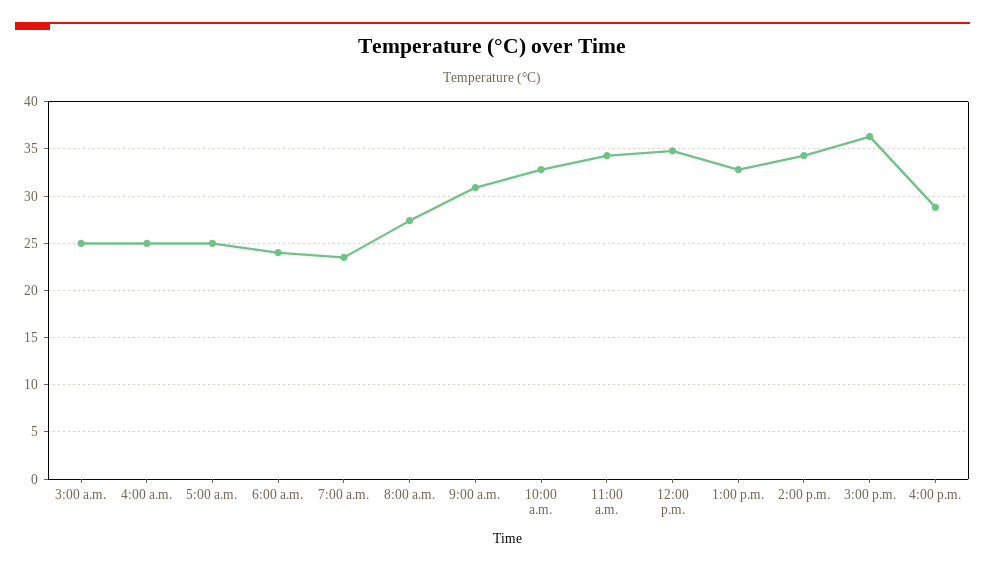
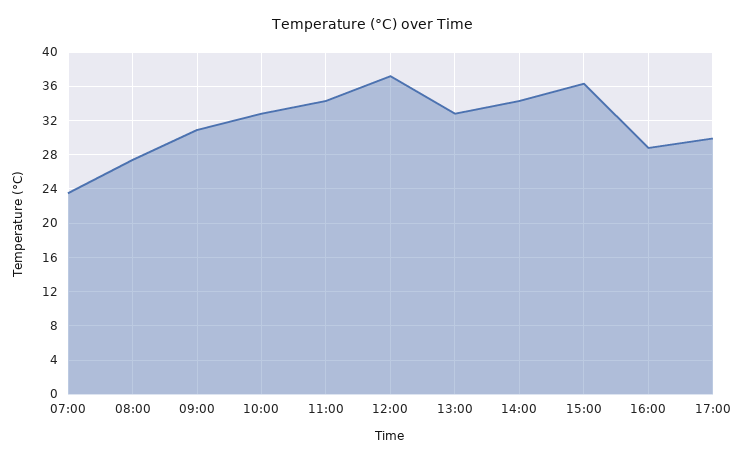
3:00 a.m.: 25 -> none
4:00 a.m.: 25 -> none
5:00 a.m.: 25 -> none
6:00 a.m.: 24 -> none
12:00 p.m.: 35 -> 37
17:00: none -> 30

